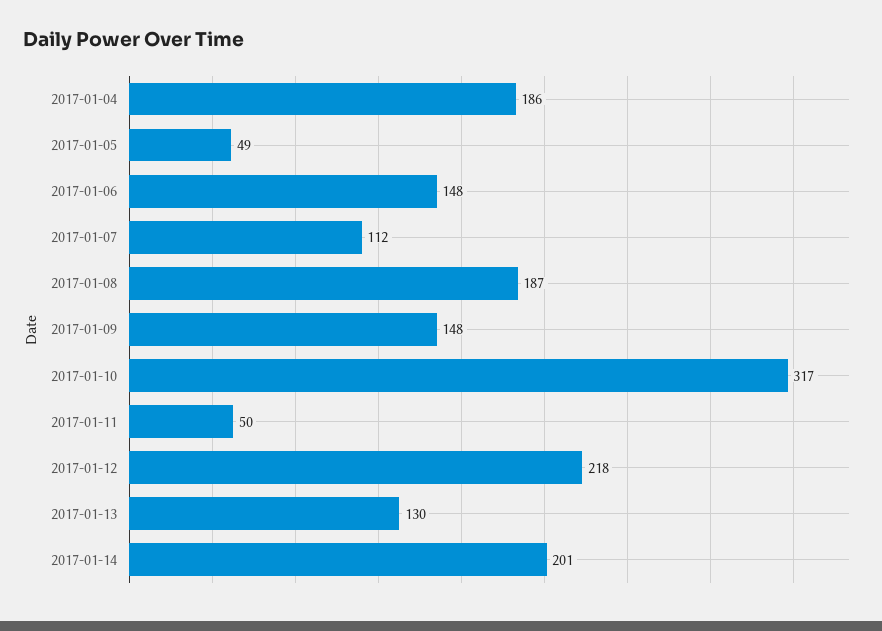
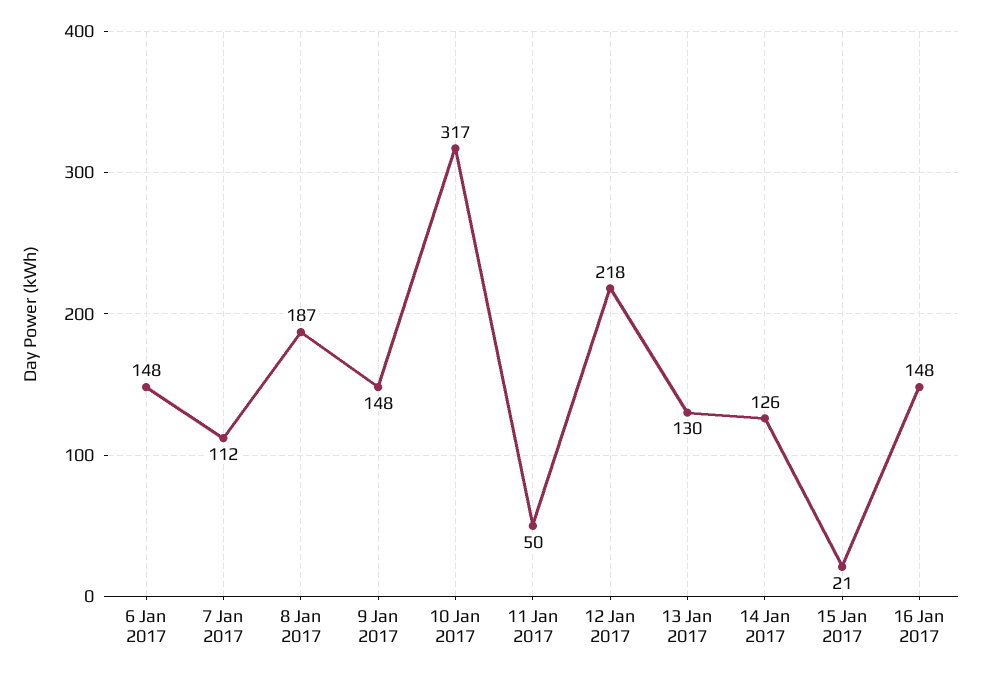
2017-01-04: 186 -> none
2017-01-05: 49 -> none
2017-01-14: 201 -> 126
15 Jan 2017: none -> 21
16 Jan 2017: none -> 148

